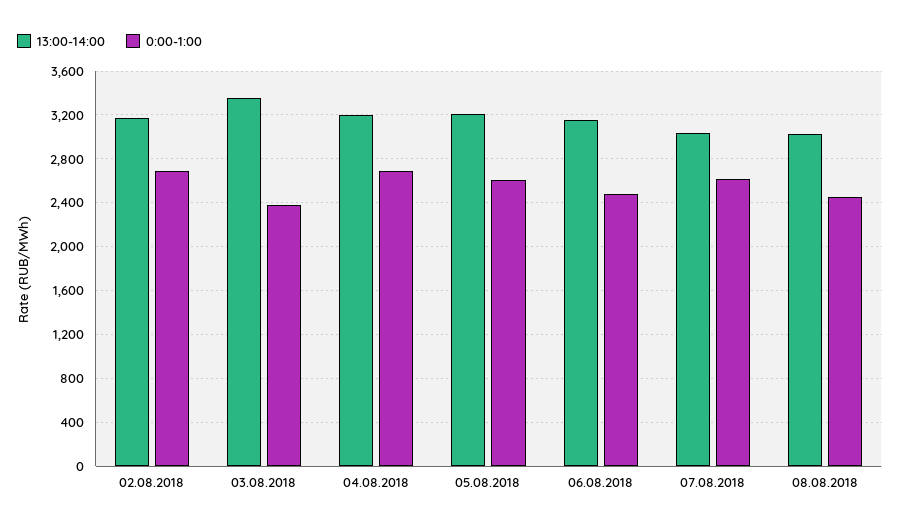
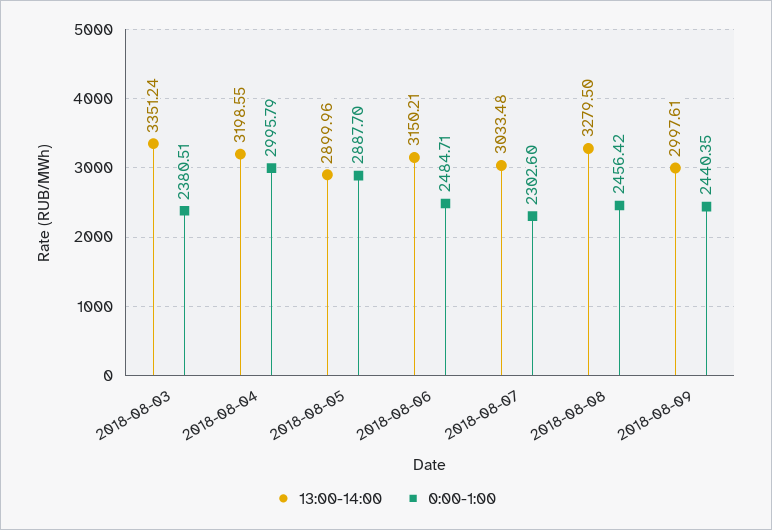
13:00-14:00, 02.08.2018: 3200 -> none
0:00-1:00, 02.08.2018: 2700 -> none
0:00-1:00, 04.08.2018: 2700 -> 2995.79
13:00-14:00, 05.08.2018: 3200 -> 2899.96
0:00-1:00, 05.08.2018: 2600 -> 2887.7
0:00-1:00, 07.08.2018: 2600 -> 2302.6
13:00-14:00, 08.08.2018: 3000 -> 3279.5
13:00-14:00, 2018-08-09: none -> 2997.61
0:00-1:00, 2018-08-09: none -> 2440.35

